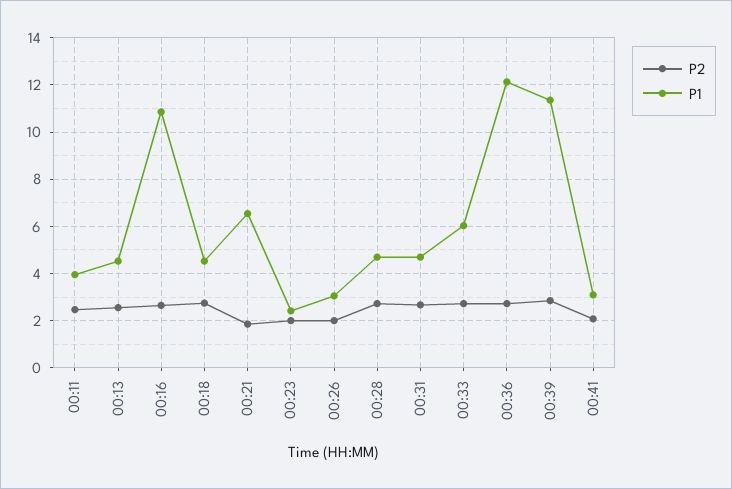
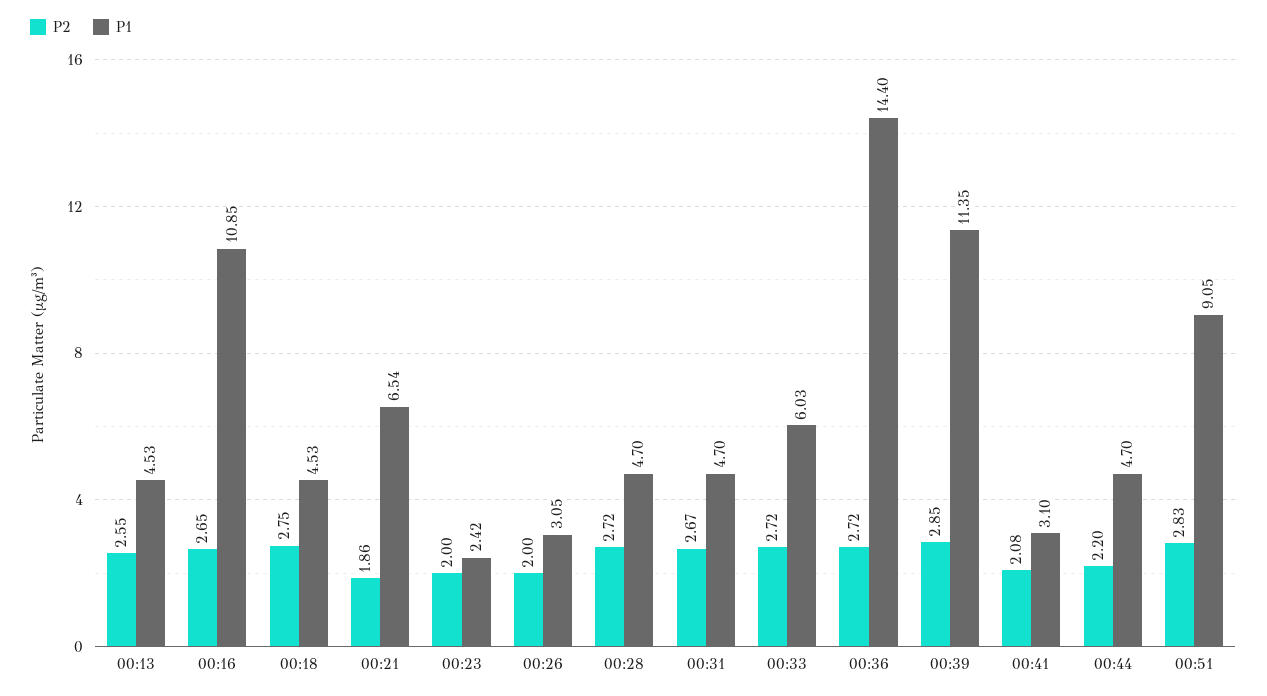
P2, 00:11: 2.5 -> none
P1, 00:11: 4 -> none
P1, 00:36: 12 -> 14.4
P2, 00:44: none -> 2.2
P1, 00:44: none -> 4.7
P2, 00:51: none -> 2.83
P1, 00:51: none -> 9.05

